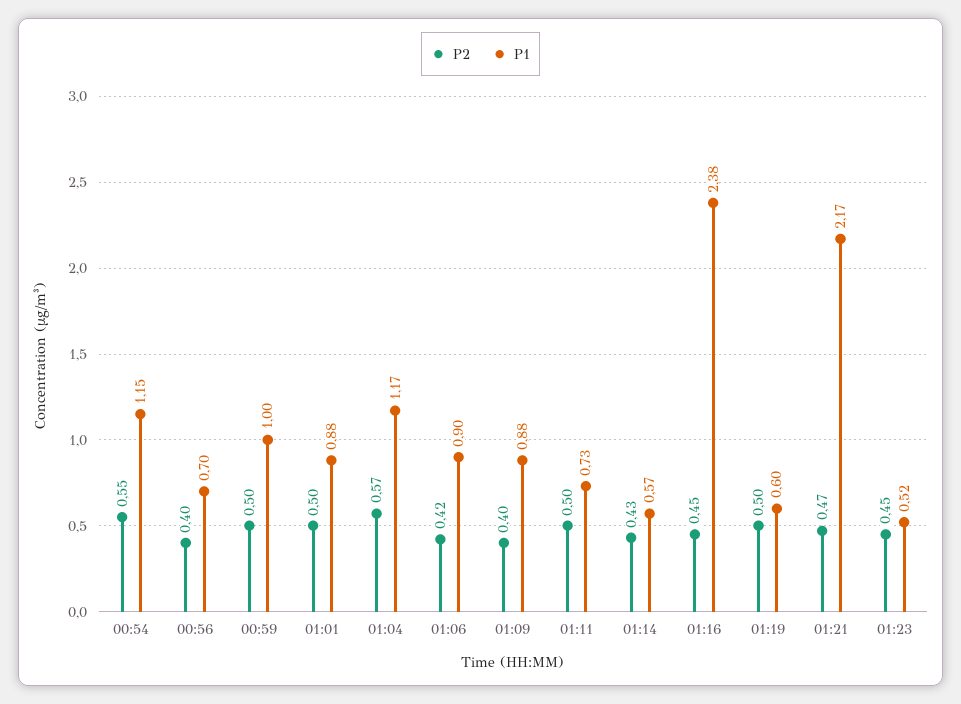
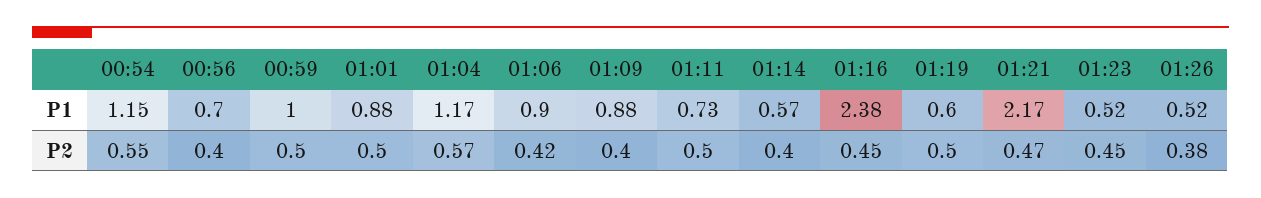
P2, 01:14: 0.43 -> 0.4
P1, 01:26: none -> 0.52
P2, 01:26: none -> 0.38

